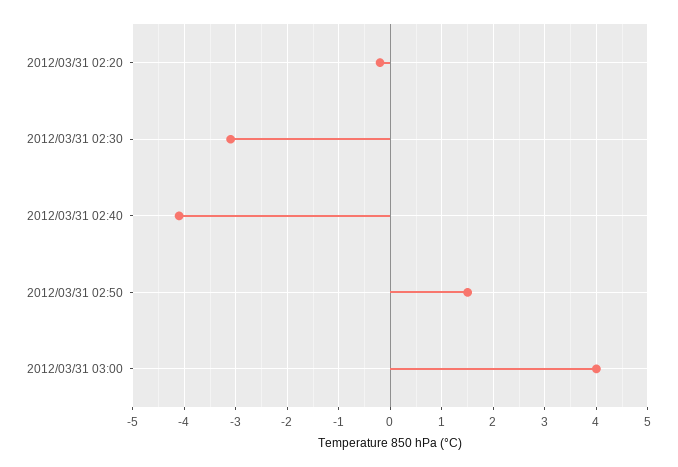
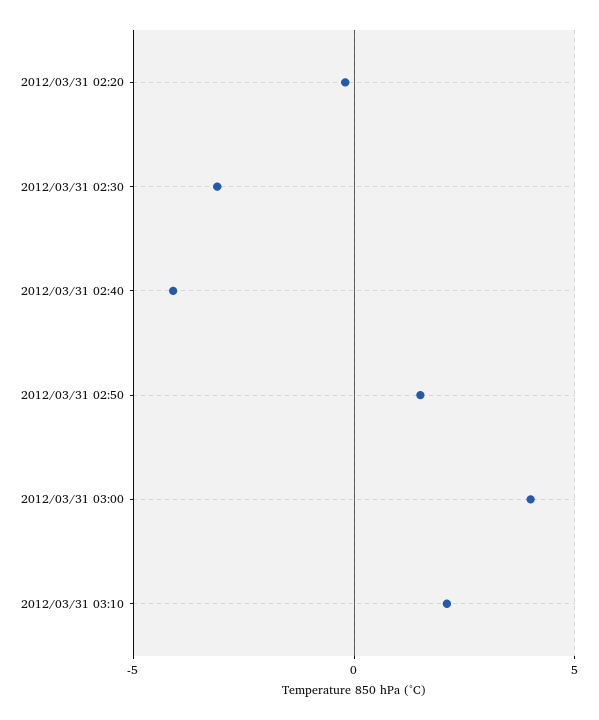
2012/03/31 03:10: none -> 2

